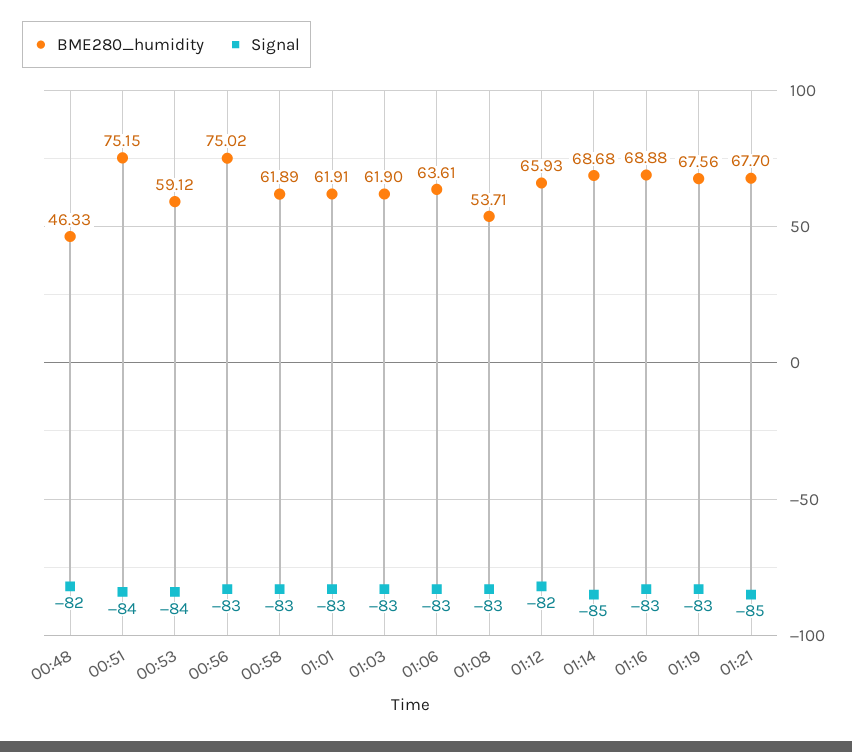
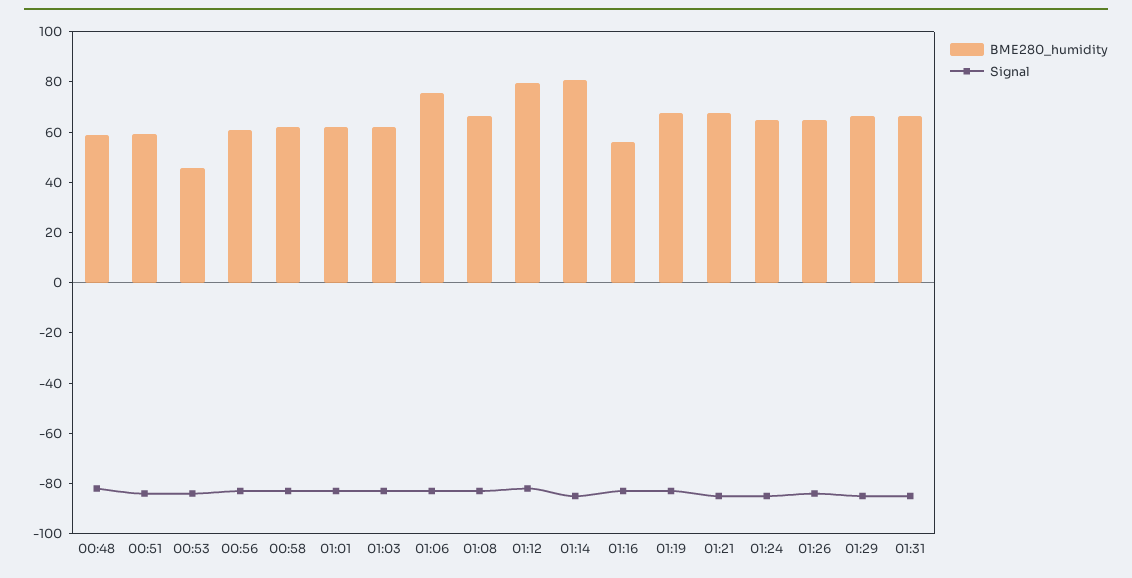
BME280_humidity, 00:48: 46.33 -> 60
BME280_humidity, 00:51: 75.15 -> 60
BME280_humidity, 00:53: 59.12 -> 45
BME280_humidity, 00:56: 75.02 -> 60
BME280_humidity, 01:06: 63.61 -> 75
BME280_humidity, 01:08: 53.71 -> 65
BME280_humidity, 01:12: 65.93 -> 80
BME280_humidity, 01:14: 68.68 -> 80
BME280_humidity, 01:16: 68.88 -> 55
BME280_humidity, 01:24: none -> 65
Signal, 01:24: none -> -85
BME280_humidity, 01:26: none -> 65
Signal, 01:26: none -> -85
BME280_humidity, 01:29: none -> 65
Signal, 01:29: none -> -85
BME280_humidity, 01:31: none -> 65
Signal, 01:31: none -> -85

